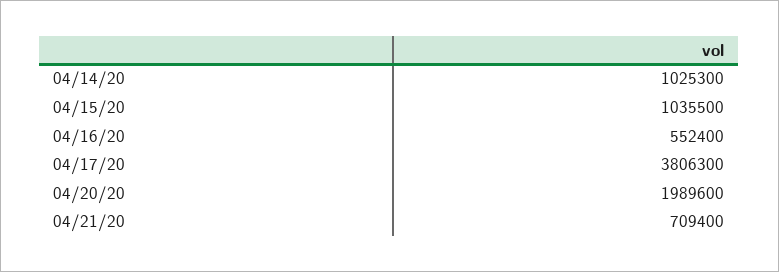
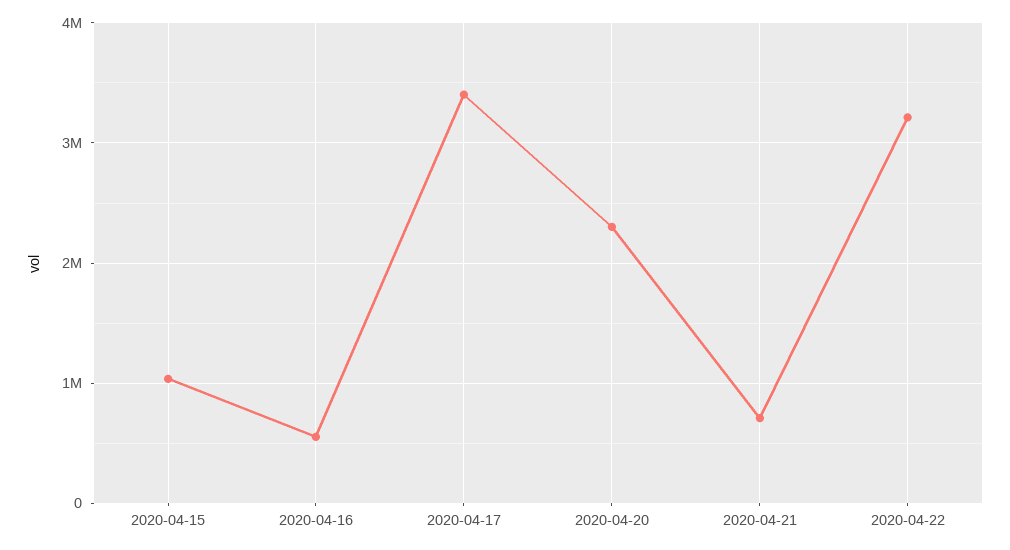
04/14/20: 1025300 -> none
04/17/20: 3806300 -> 3400000
04/20/20: 1989600 -> 2300000
2020-04-22: none -> 3200000

